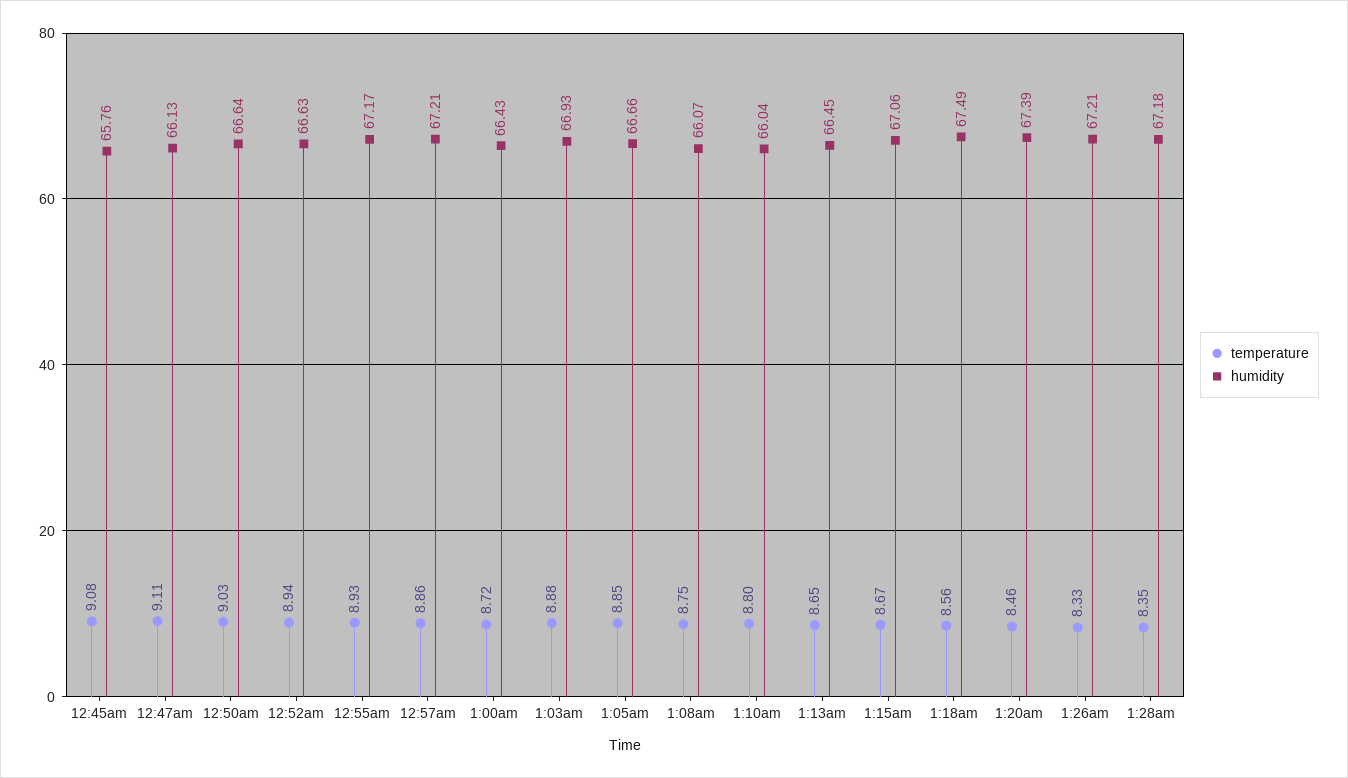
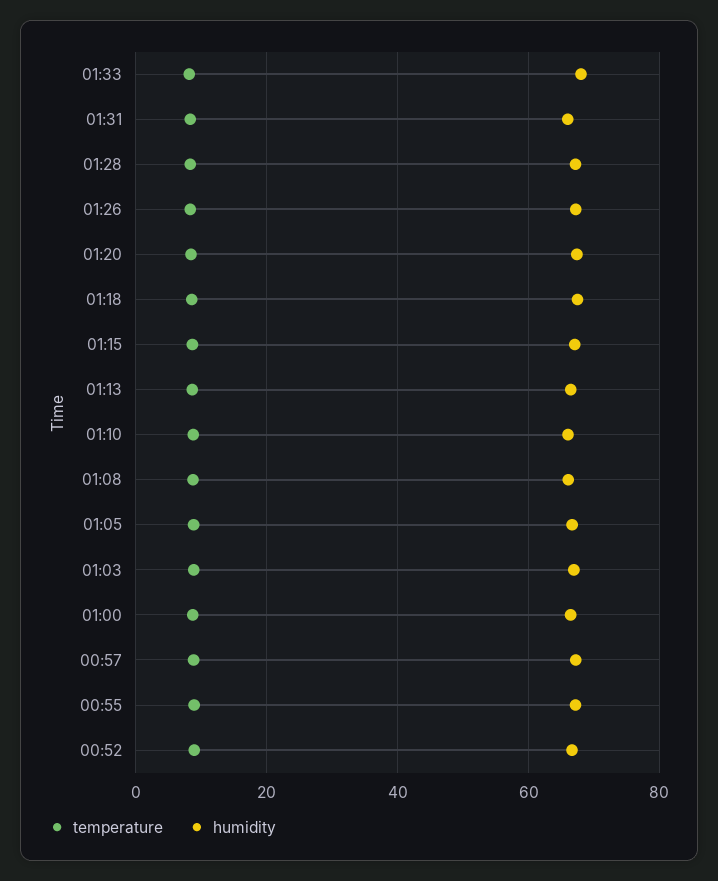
temperature, 12:45am: 9.08 -> none
humidity, 12:45am: 65.76 -> none
temperature, 12:47am: 9.11 -> none
humidity, 12:47am: 66.13 -> none
temperature, 12:50am: 9.03 -> none
humidity, 12:50am: 66.64 -> none
temperature, 01:33: none -> 8
humidity, 01:33: none -> 68
temperature, 01:31: none -> 8
humidity, 01:31: none -> 66

